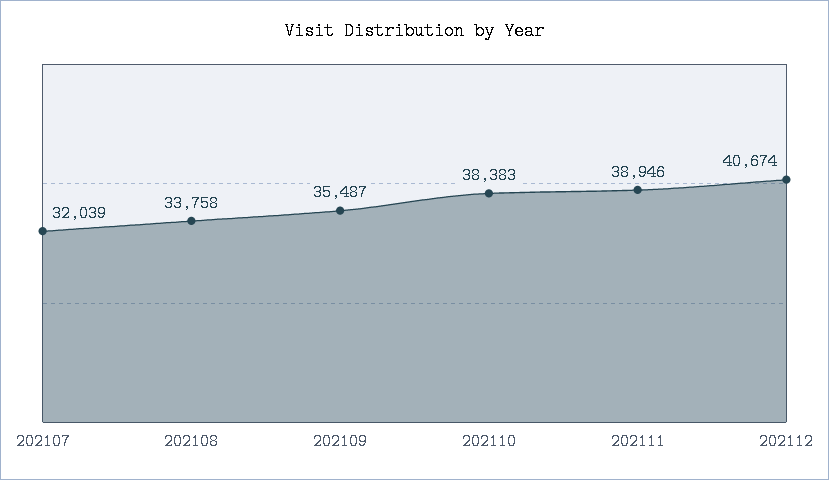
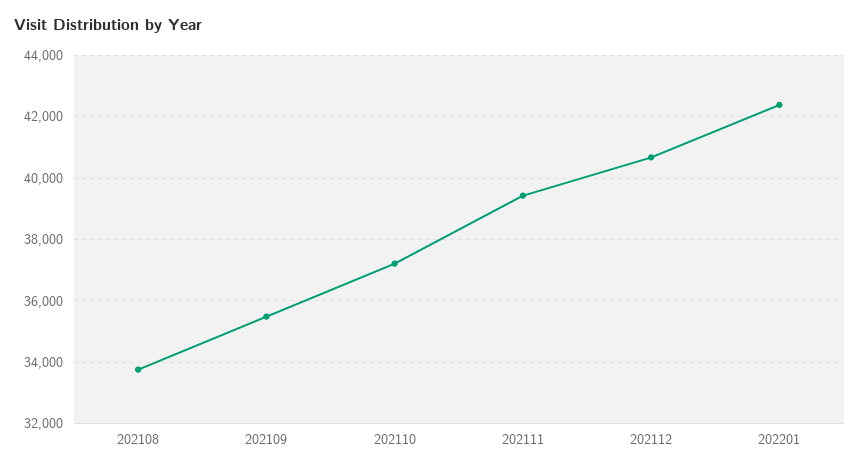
202107: 32039 -> none
202110: 38383 -> 37200
202111: 38946 -> 39400
202201: none -> 42400

